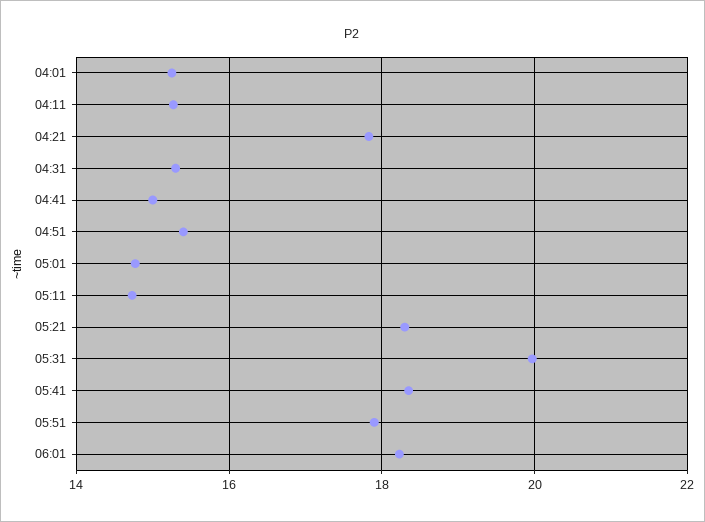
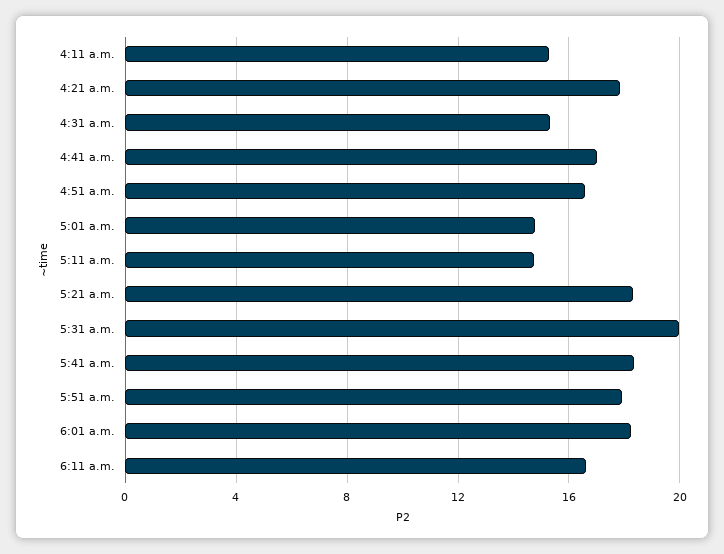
04:01: 15.2 -> none
04:41: 15 -> 17
04:51: 15.4 -> 16.5
6:11 a.m.: none -> 16.5

